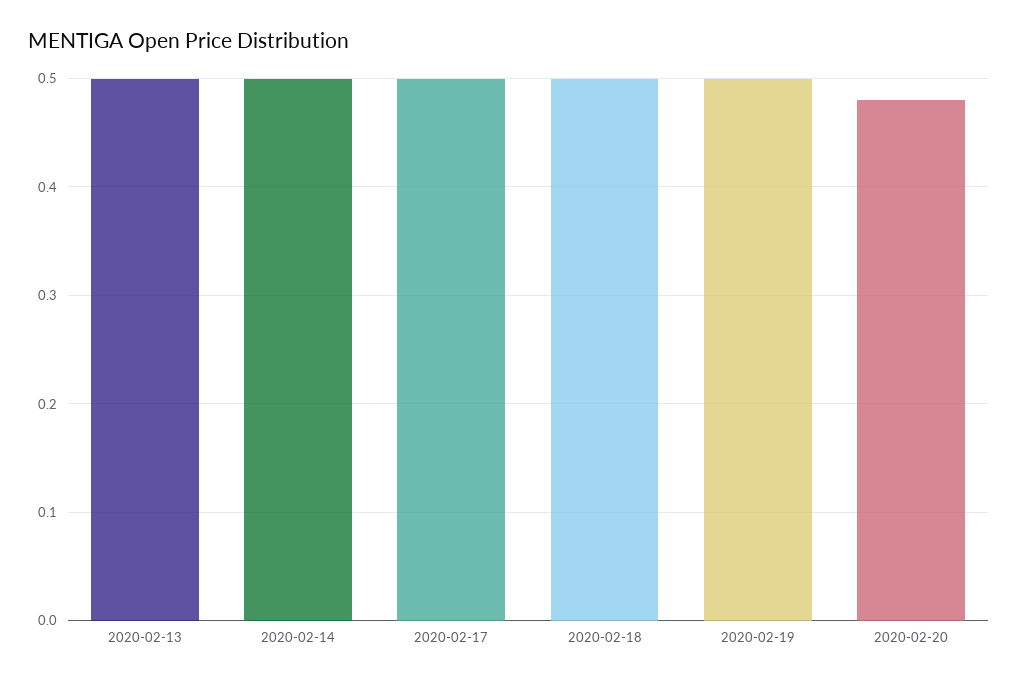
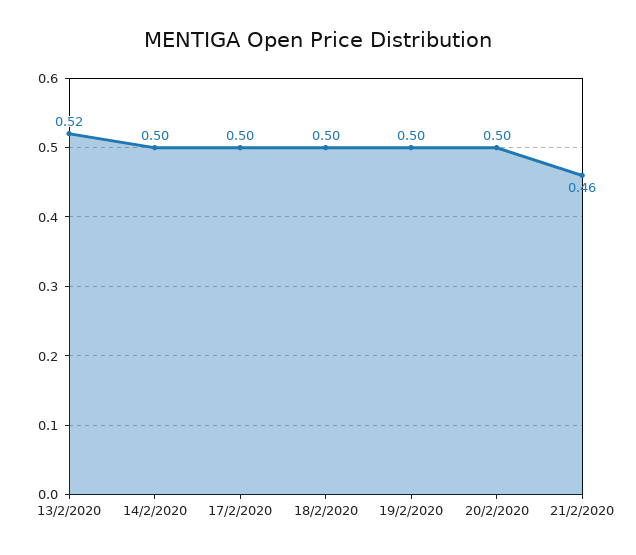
2020-02-13: 0.5 -> 0.52
2020-02-20: 0.48 -> 0.5
21/2/2020: none -> 0.46

